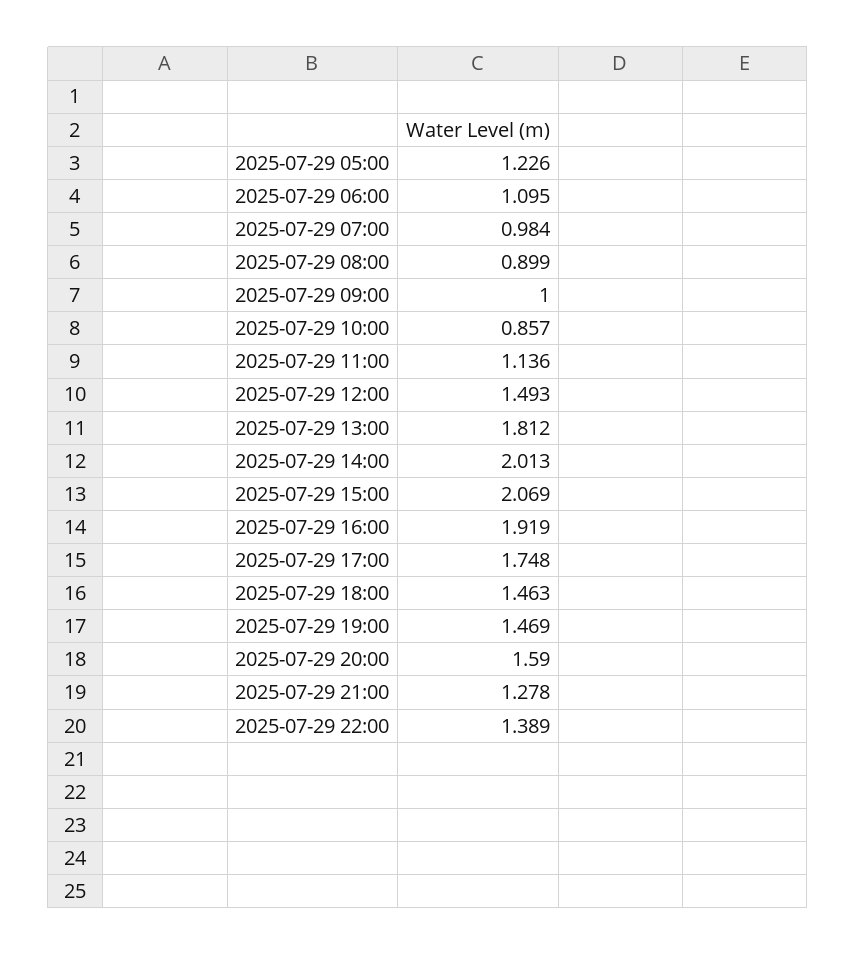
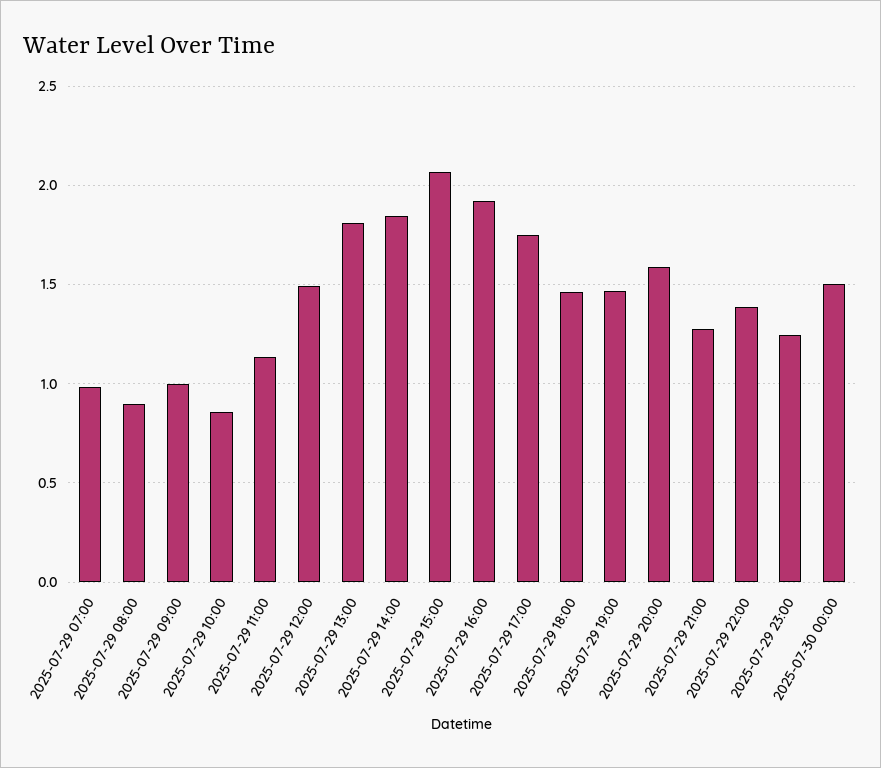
2025-07-29 05:00: 1.226 -> none
2025-07-29 06:00: 1.095 -> none
2025-07-29 14:00: 2.013 -> 1.85
2025-07-29 23:00: none -> 1.25
2025-07-30 00:00: none -> 1.5

